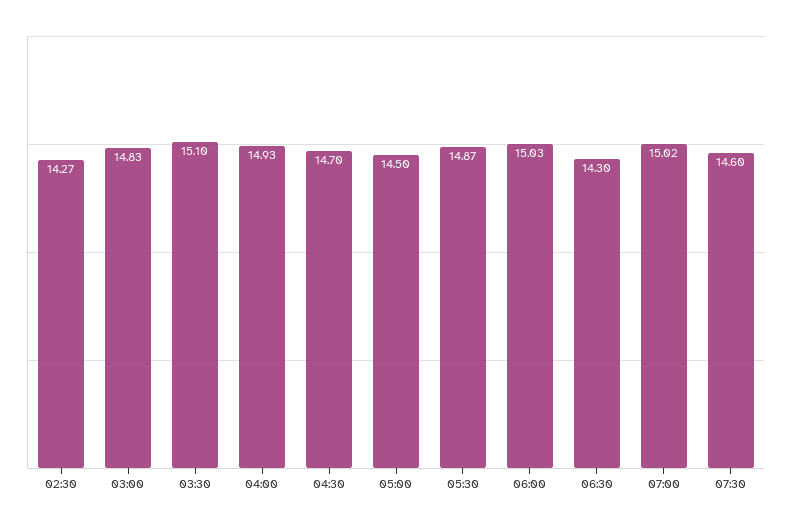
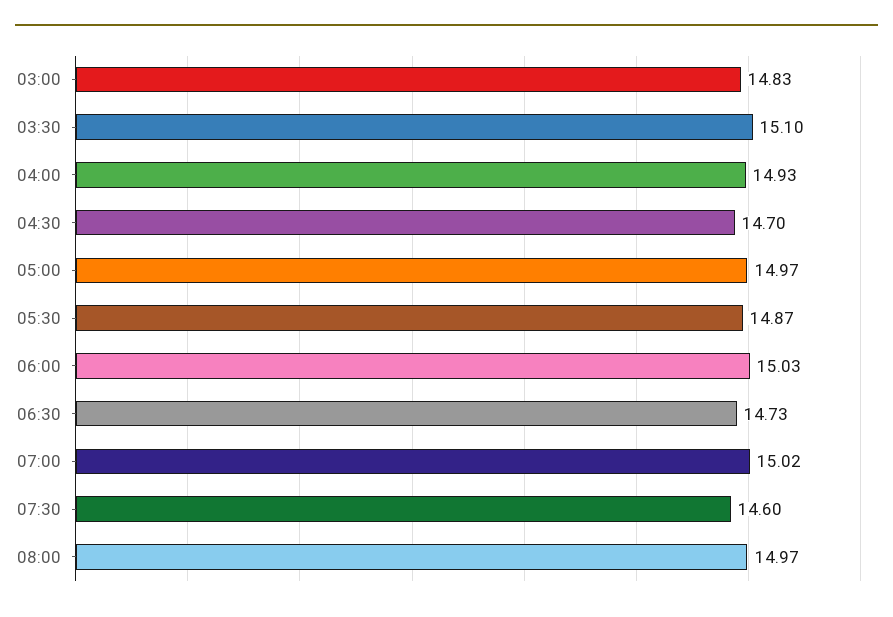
02:30: 14.27 -> none
05:00: 14.5 -> 14.97
06:30: 14.3 -> 14.73
08:00: none -> 14.97

